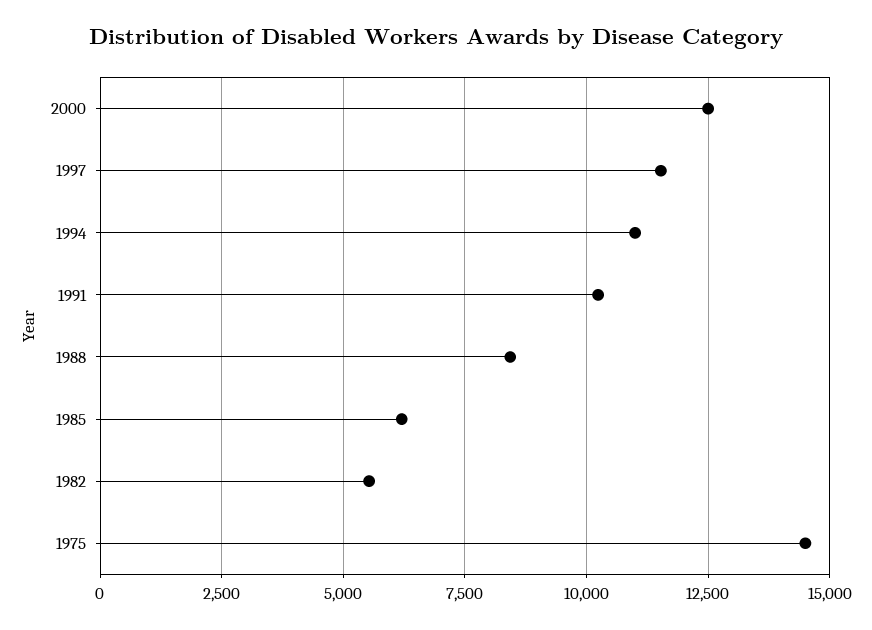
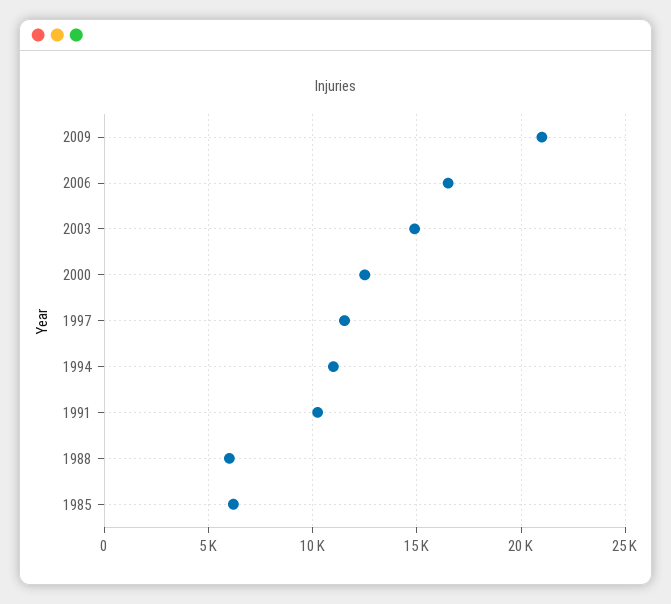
1988: 8500 -> 6000
1982: 5500 -> none
1975: 14500 -> none
2009: none -> 21000
2006: none -> 16500
2003: none -> 15000

